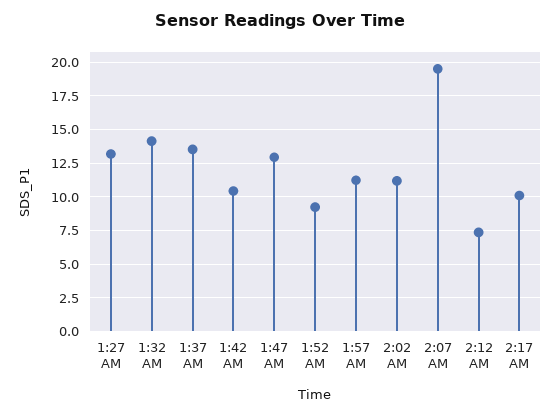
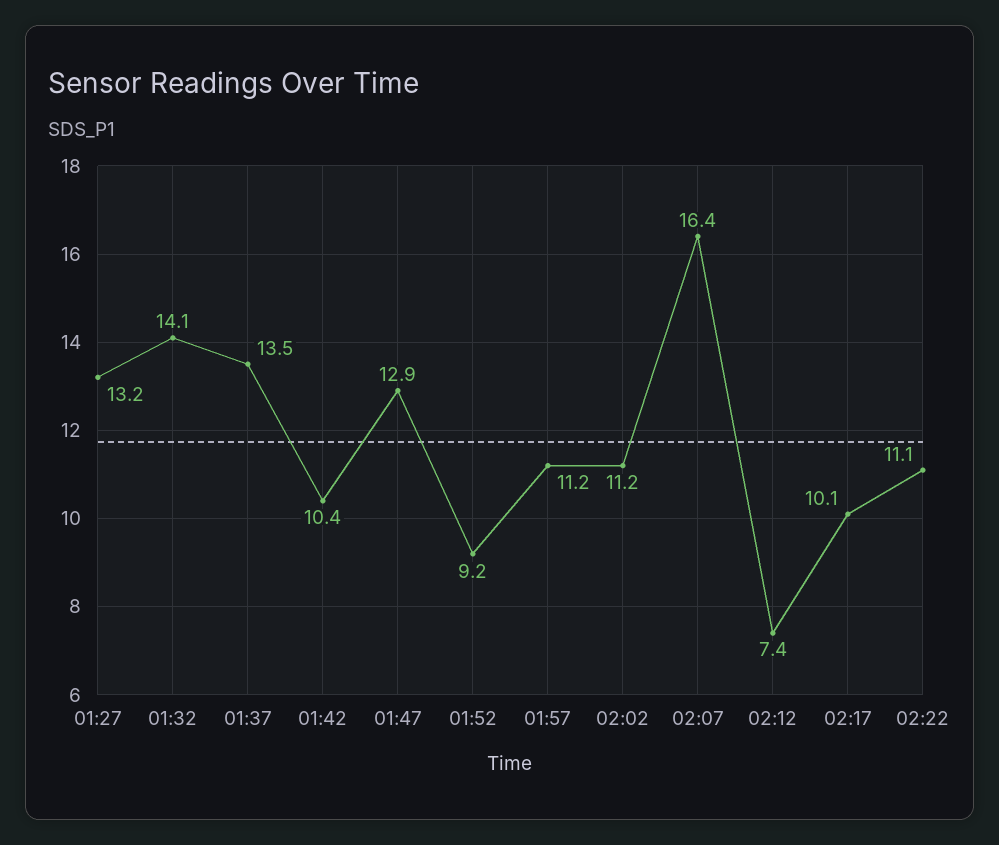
2:07 AM: 19.5 -> 16.4
02:22: none -> 11.1

